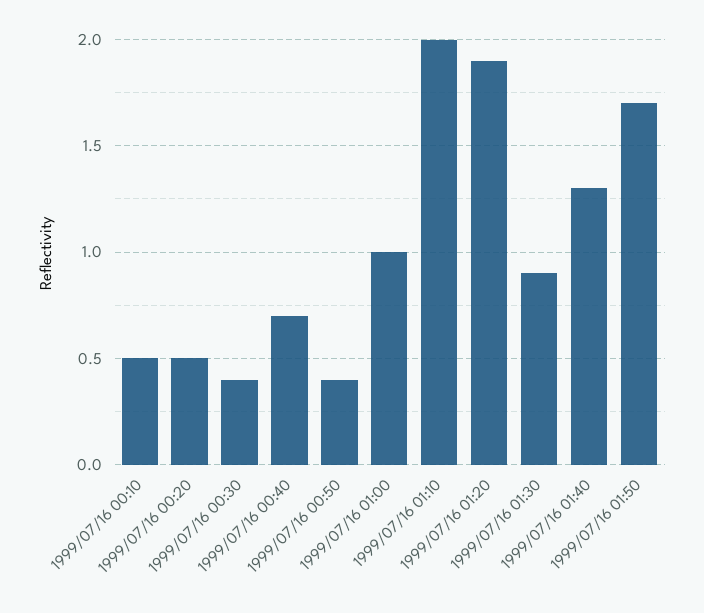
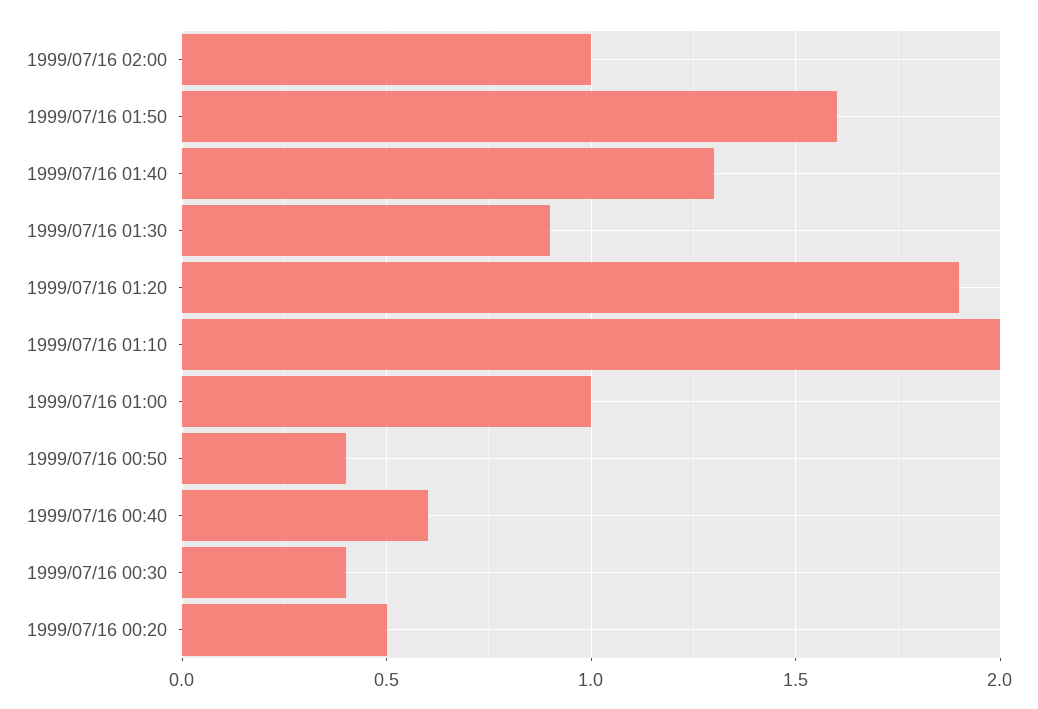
1999/07/16 00:10: 0.5 -> none
1999/07/16 00:40: 0.7 -> 0.6
1999/07/16 01:50: 1.7 -> 1.6
1999/07/16 02:00: none -> 1

